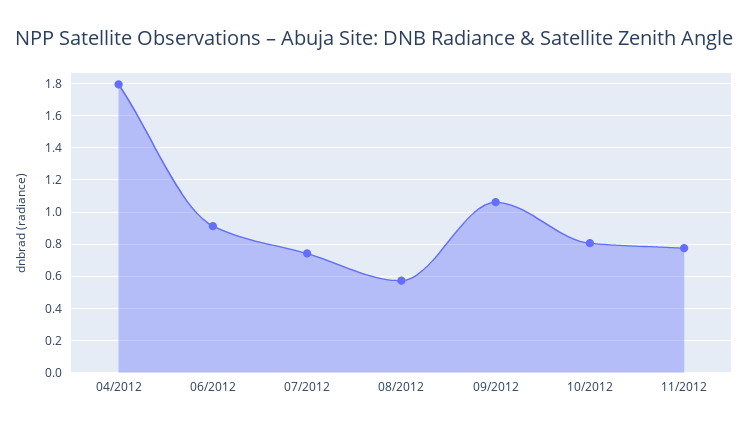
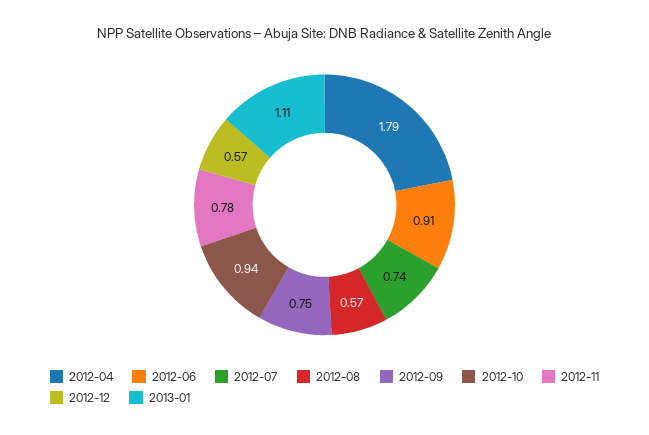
09/2012: 1.05 -> 0.75
10/2012: 0.8 -> 0.94
2012-12: none -> 0.57
2013-01: none -> 1.11

